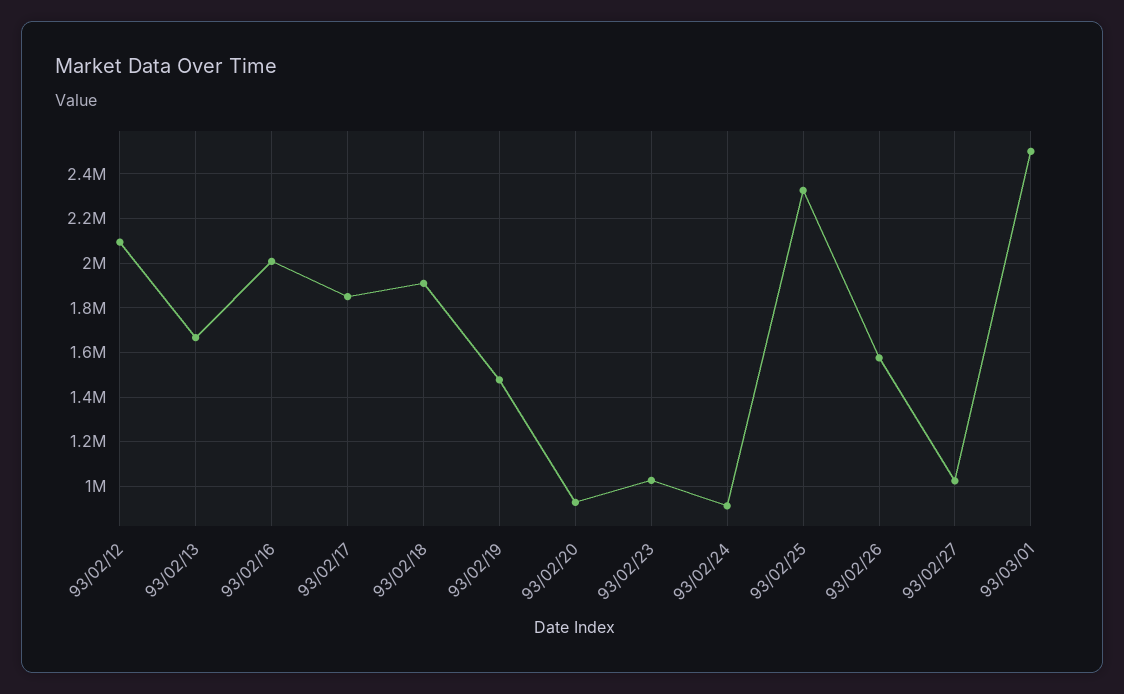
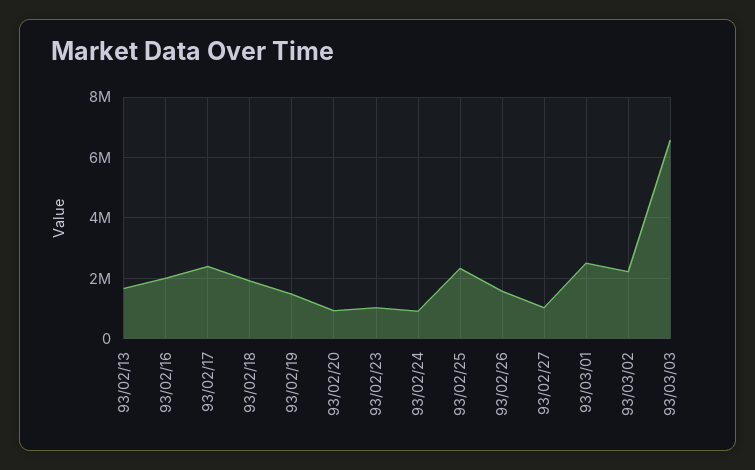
93/02/12: 2100000 -> none
93/02/17: 1850000 -> 2400000
93/03/02: none -> 2200000
93/03/03: none -> 6600000

